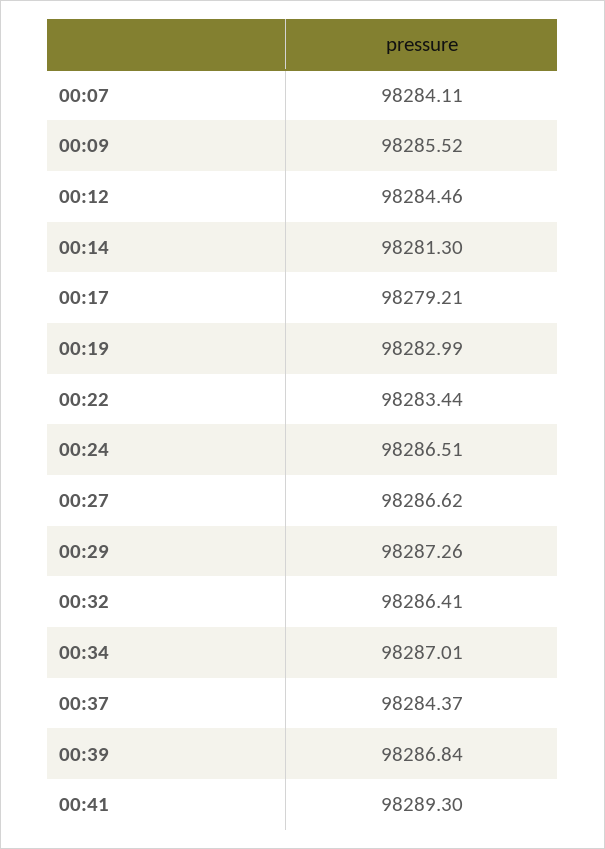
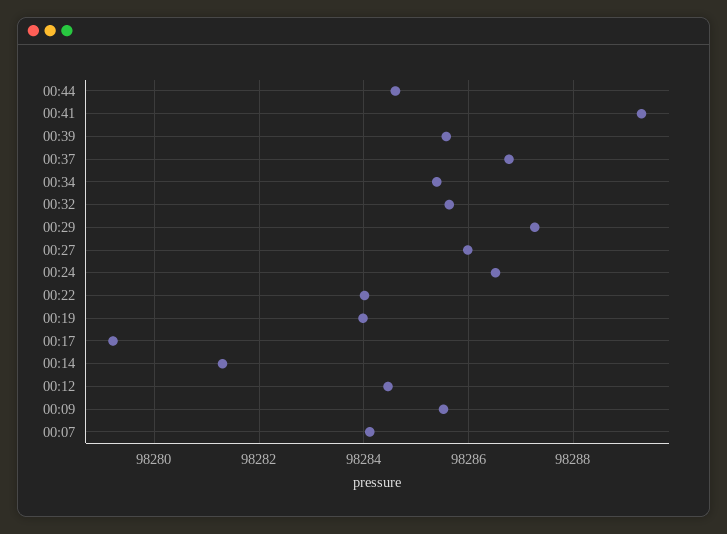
00:19: 98282.99 -> 98284
00:22: 98283.44 -> 98284
00:27: 98286.62 -> 98286
00:32: 98286.41 -> 98285.6
00:34: 98287.01 -> 98285.4
00:37: 98284.37 -> 98286.8
00:39: 98286.84 -> 98285.6
00:44: none -> 98284.6

